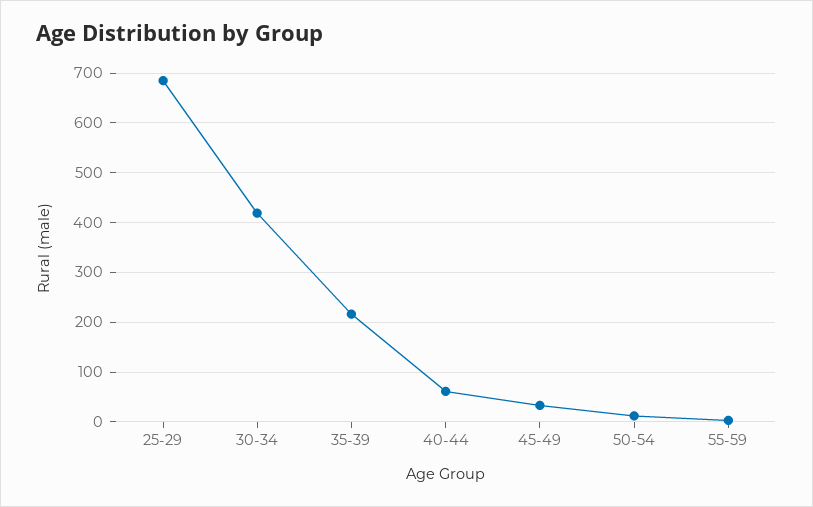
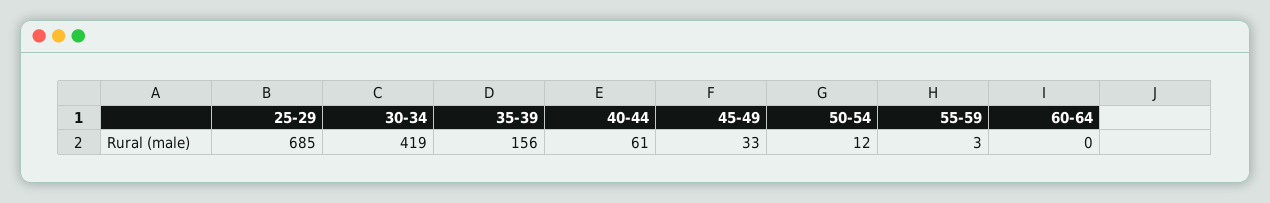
35-39: 220 -> 156
60-64: none -> 0

